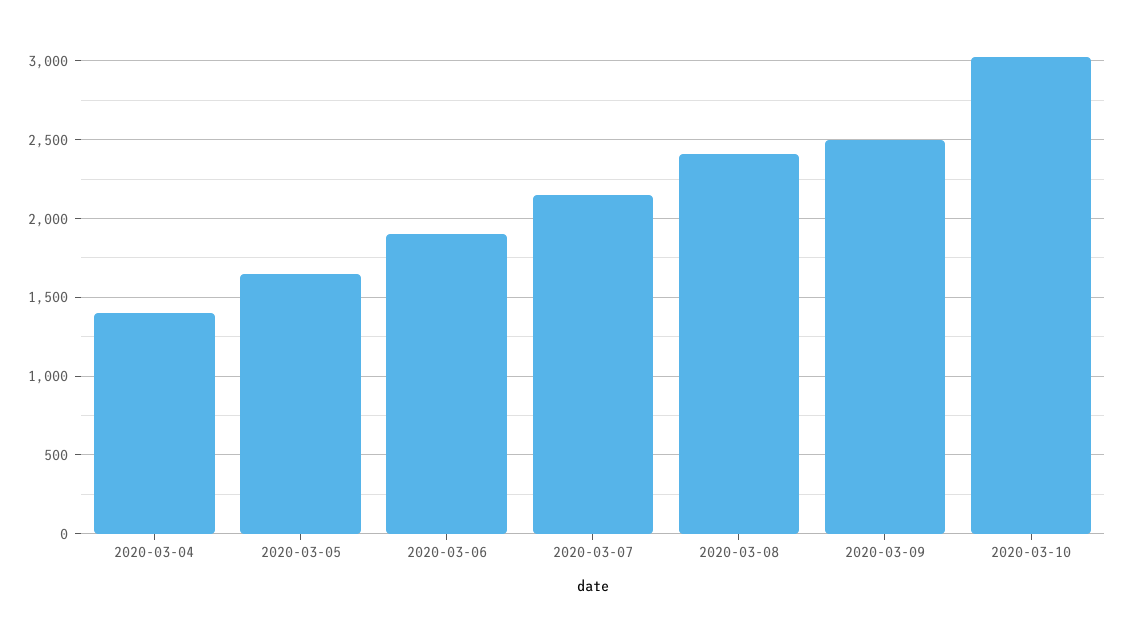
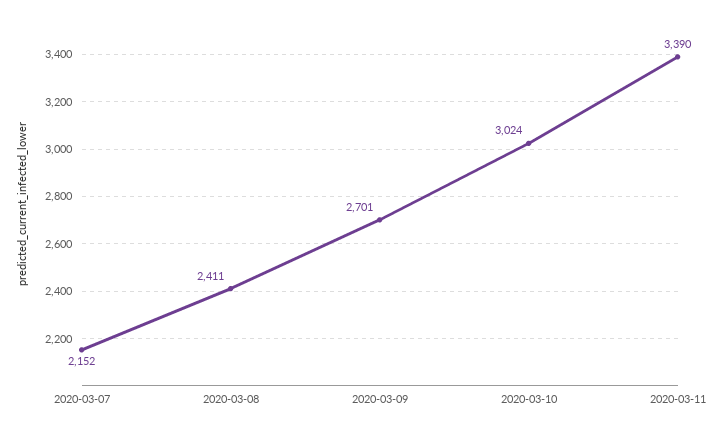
2020-03-04: 1400 -> none
2020-03-05: 1650 -> none
2020-03-06: 1900 -> none
2020-03-09: 2500 -> 2701
2020-03-11: none -> 3390

